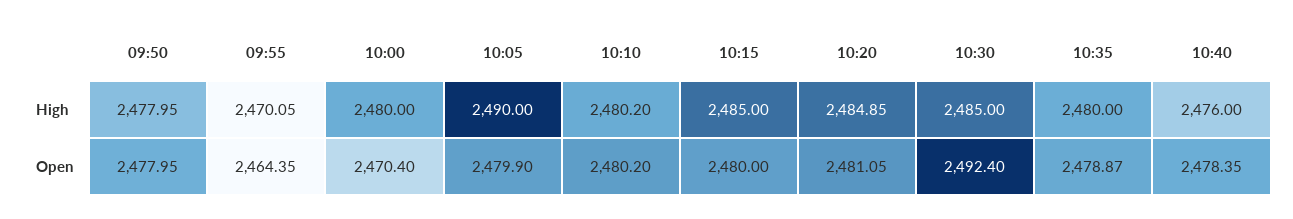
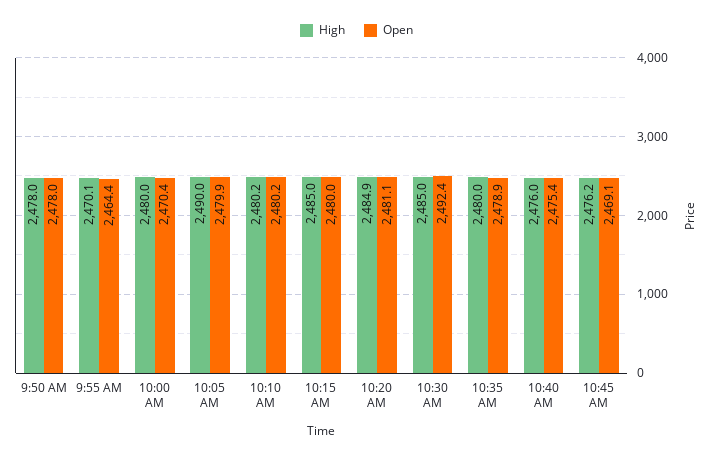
Open, 10:40: 2478.35 -> 2475.4
High, 10:45 AM: none -> 2476.2
Open, 10:45 AM: none -> 2469.1

